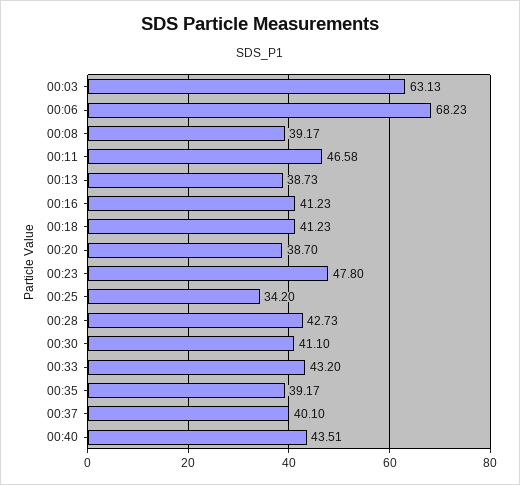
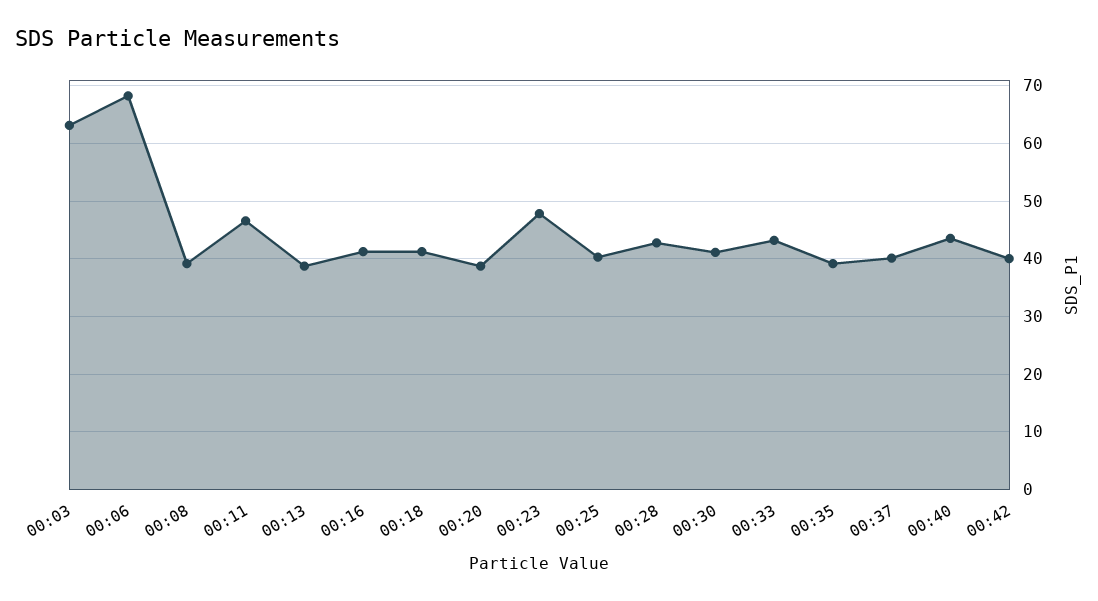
00:25: 34.2 -> 40
00:42: none -> 40

